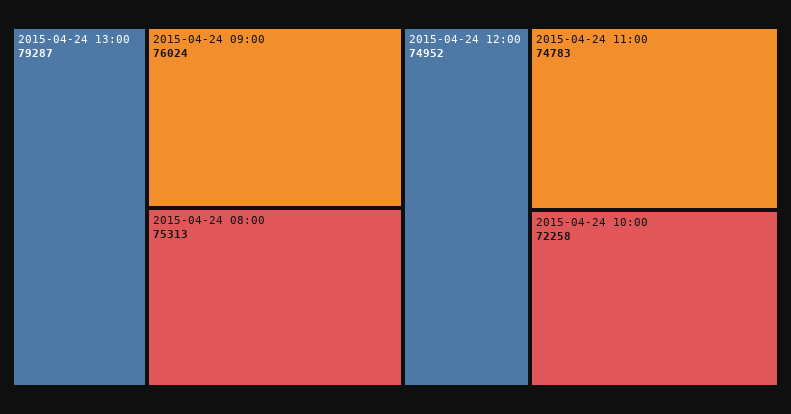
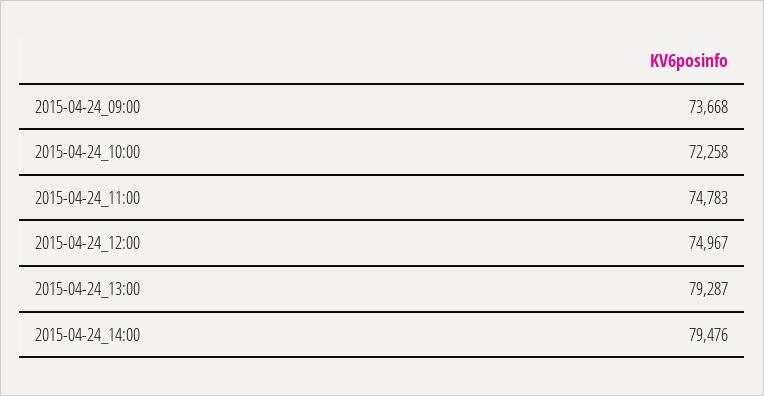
2015-04-24 09:00: 76024 -> 73668
2015-04-24 08:00: 75313 -> none
2015-04-24 12:00: 74952 -> 74967
2015-04-24_14:00: none -> 79476

